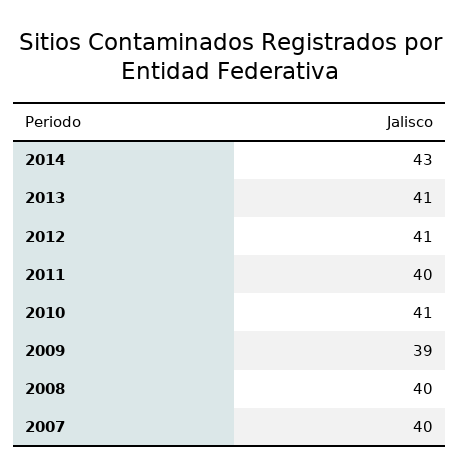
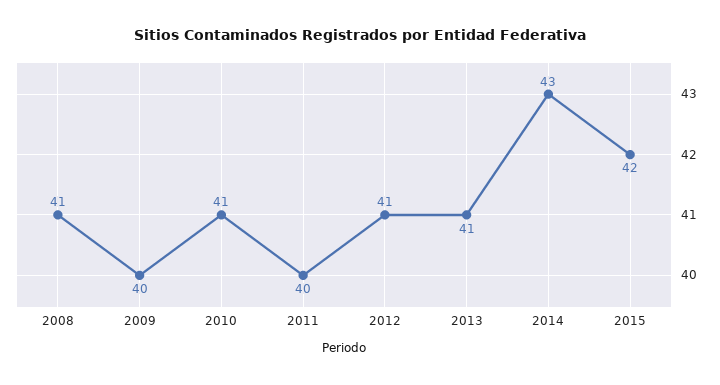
2009: 39 -> 40
2008: 40 -> 41
2007: 40 -> none
2015: none -> 42

